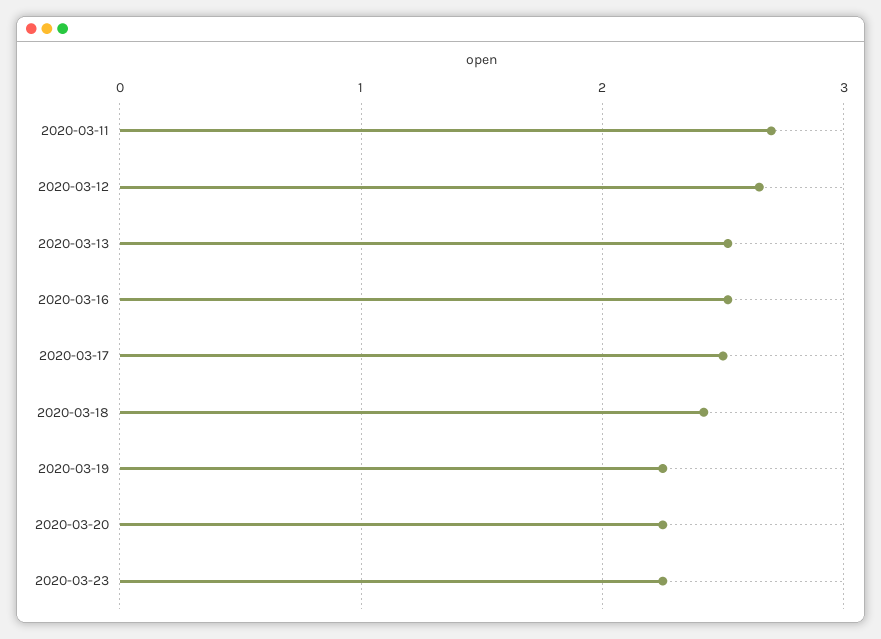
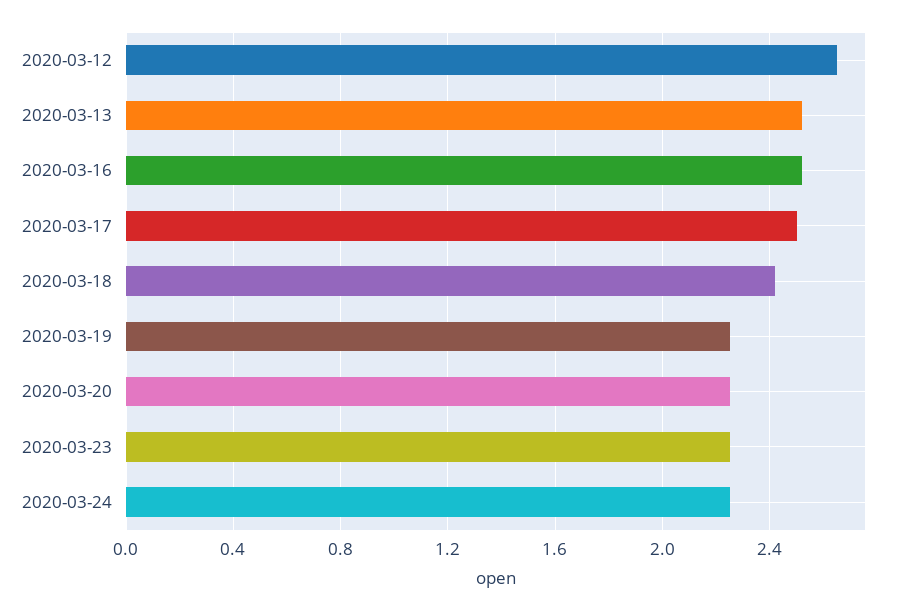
2020-03-11: 2.7 -> none
2020-03-24: none -> 2.25

